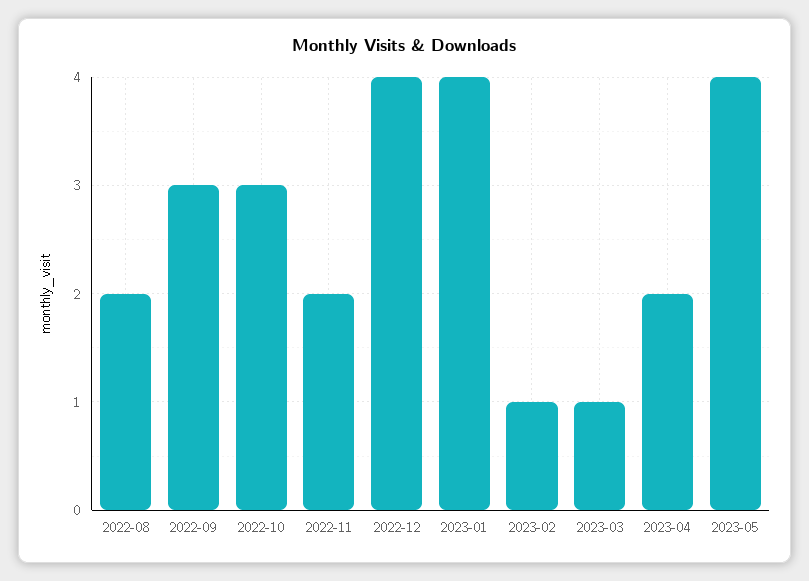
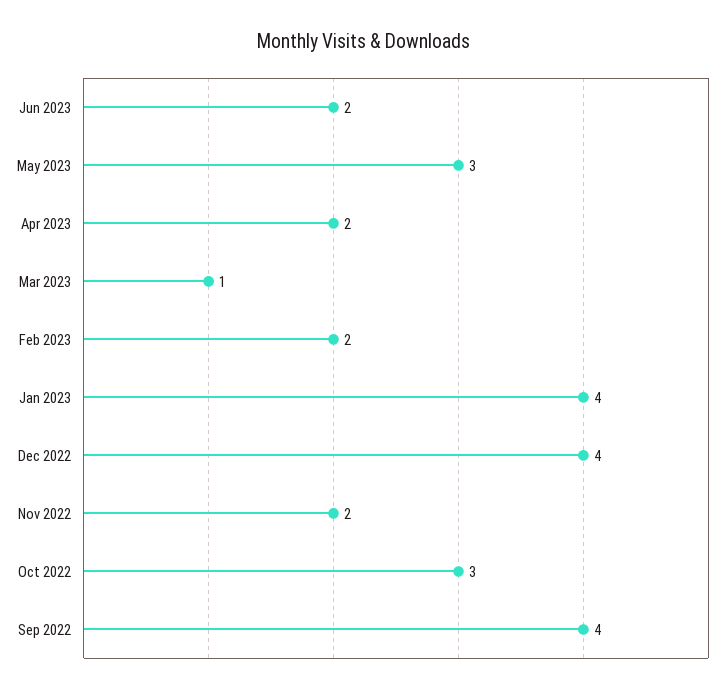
2022-08: 2 -> none
2022-09: 3 -> 4
2023-02: 1 -> 2
2023-05: 4 -> 3
Jun 2023: none -> 2

